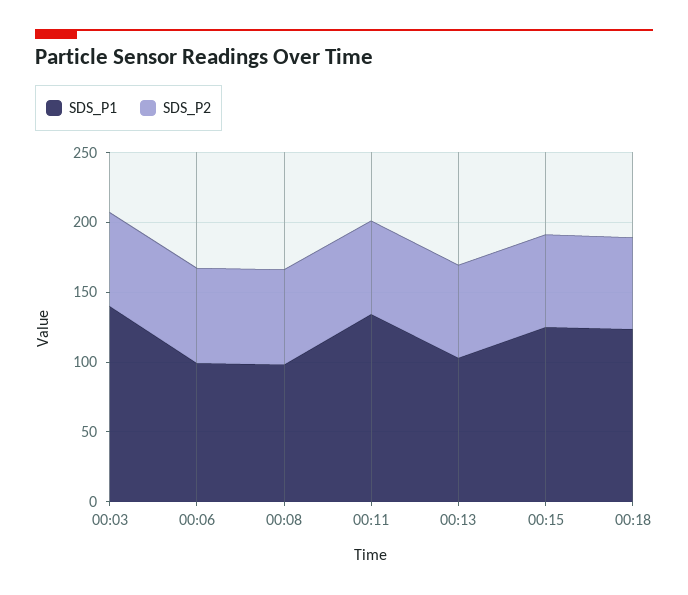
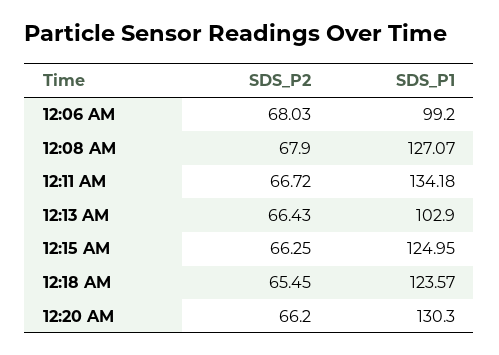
SDS_P1, 00:03: 140 -> none
SDS_P2, 00:03: 70 -> none
SDS_P1, 00:08: 100 -> 127.07
SDS_P2, 12:20 AM: none -> 66.2
SDS_P1, 12:20 AM: none -> 130.3

